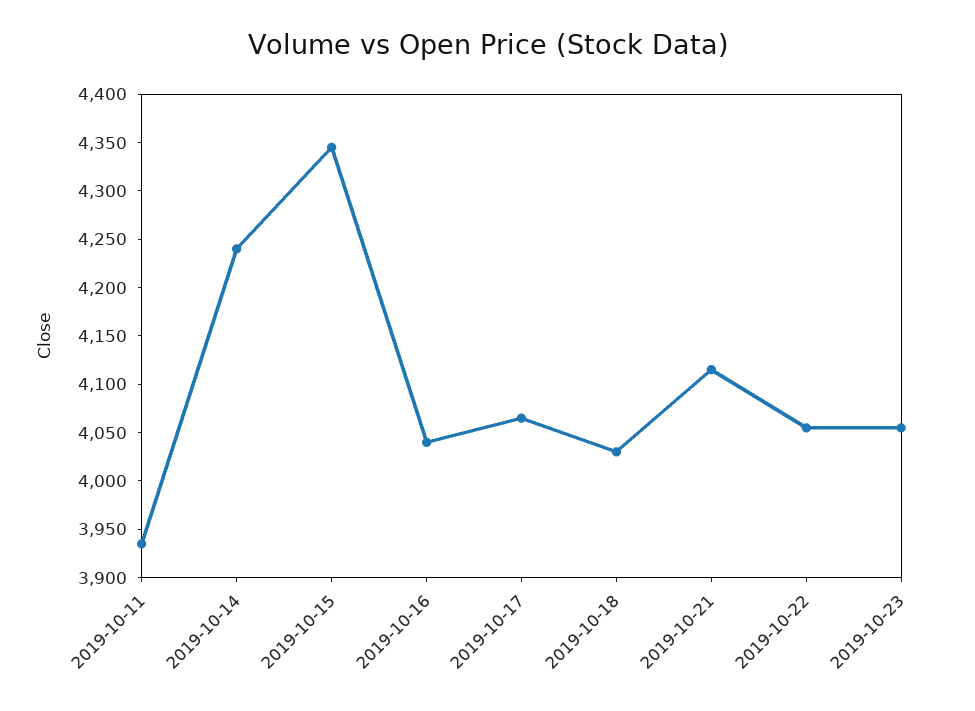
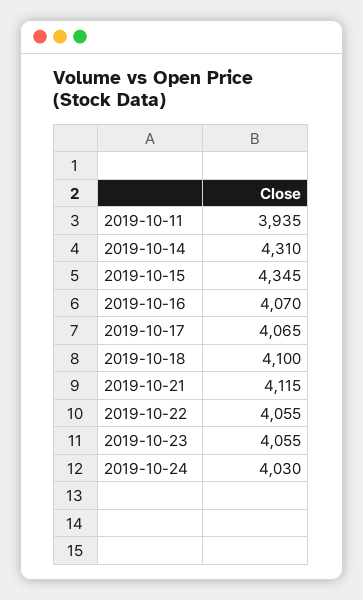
2019-10-14: 4240 -> 4310
2019-10-16: 4040 -> 4070
2019-10-18: 4030 -> 4100
2019-10-24: none -> 4030

